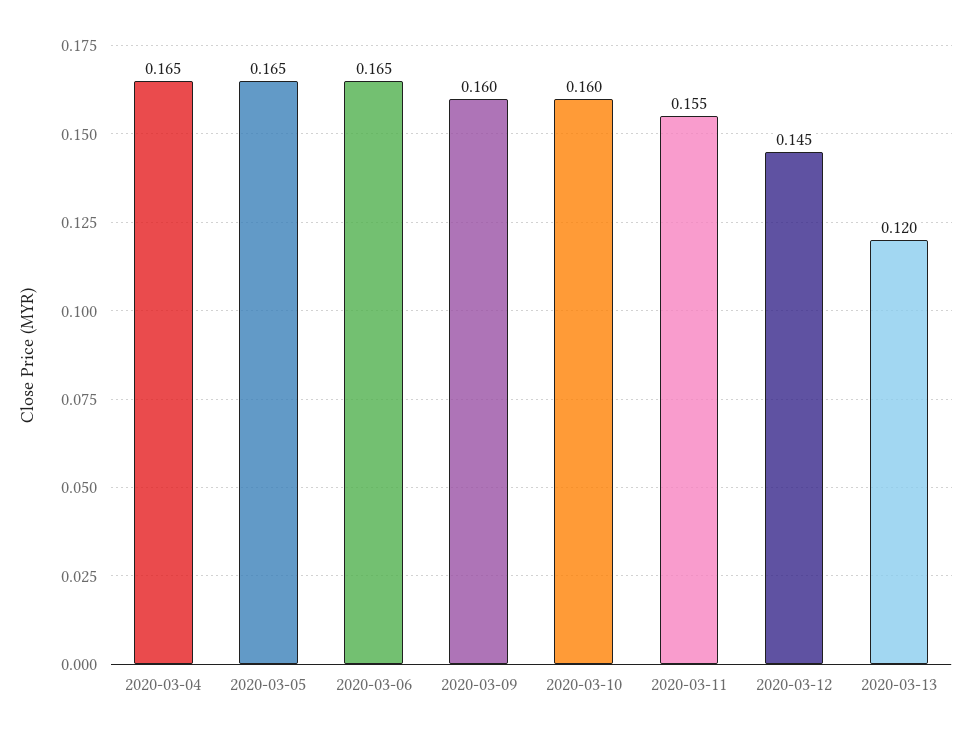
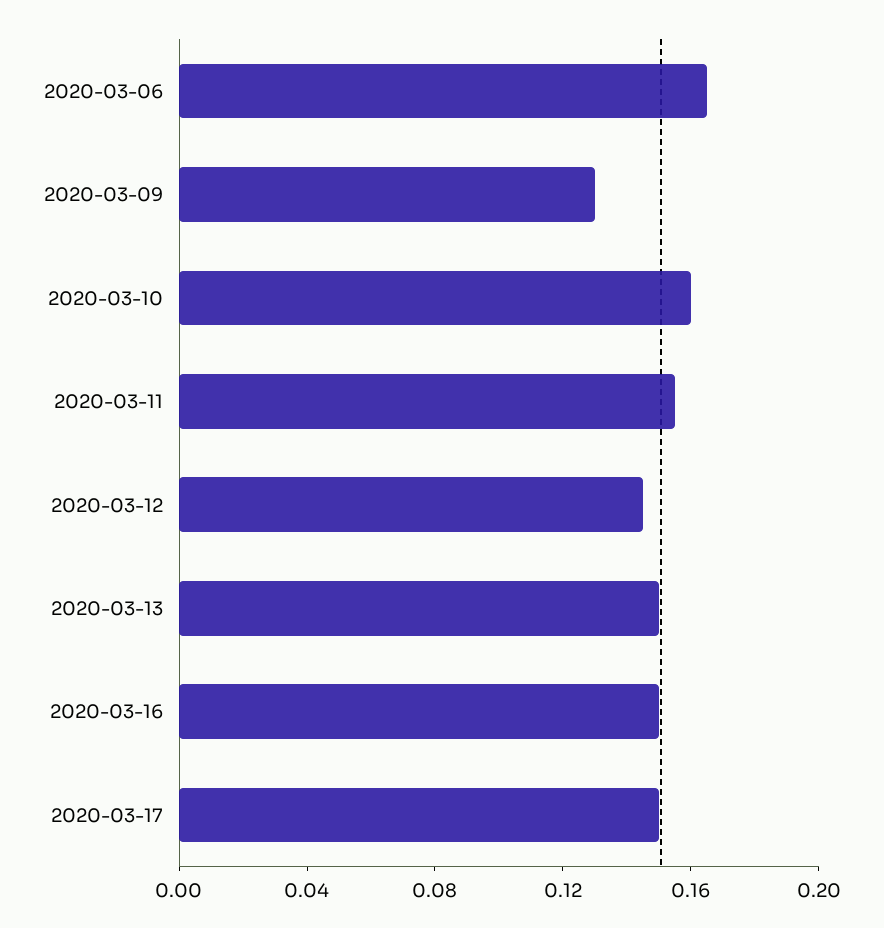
2020-03-04: 0.165 -> none
2020-03-05: 0.165 -> none
2020-03-09: 0.16 -> 0.13
2020-03-13: 0.12 -> 0.15
2020-03-16: none -> 0.15
2020-03-17: none -> 0.15

